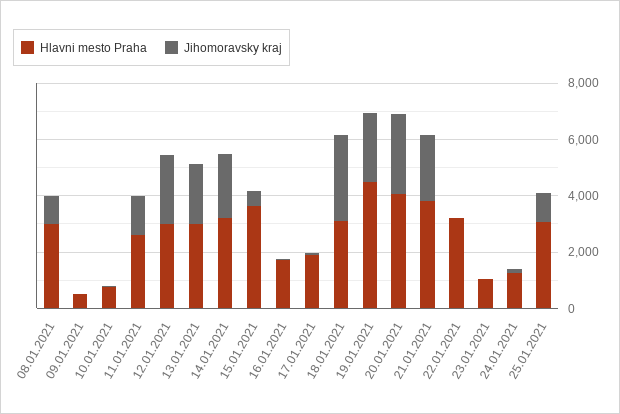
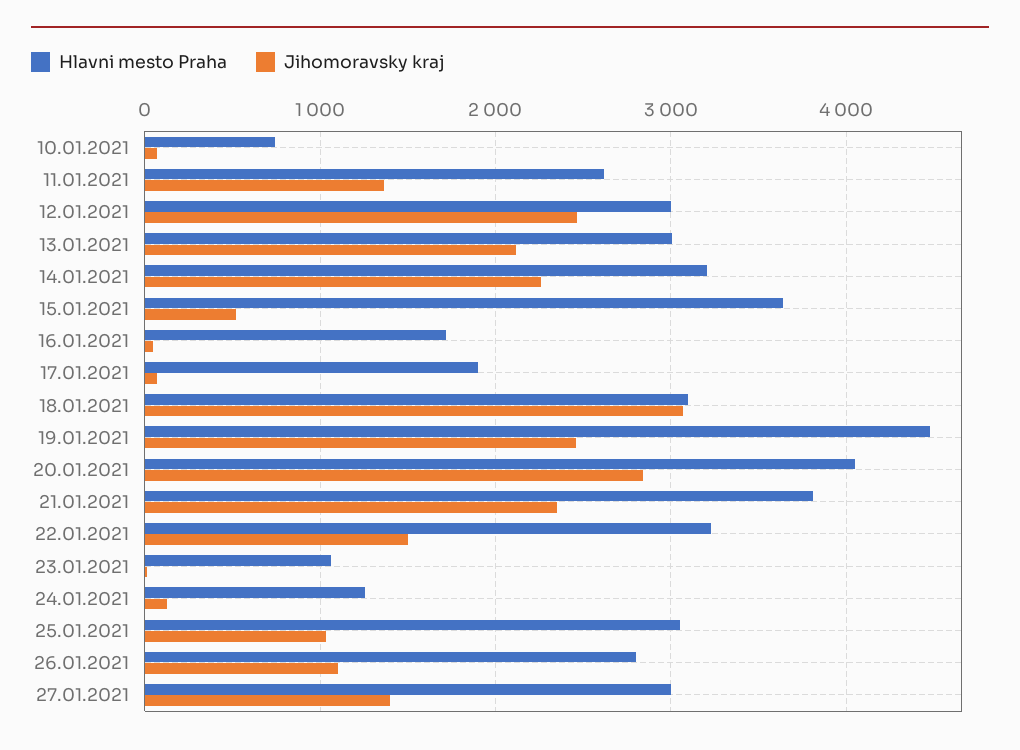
Hlavni mesto Praha, 08.01.2021: 3000 -> none
Jihomoravsky kraj, 08.01.2021: 1000 -> none
Hlavni mesto Praha, 09.01.2021: 500 -> none
Jihomoravsky kraj, 09.01.2021: 0 -> none
Jihomoravsky kraj, 22.01.2021: 0 -> 1500
Hlavni mesto Praha, 26.01.2021: none -> 2800
Jihomoravsky kraj, 26.01.2021: none -> 1100
Hlavni mesto Praha, 27.01.2021: none -> 3000
Jihomoravsky kraj, 27.01.2021: none -> 1400

